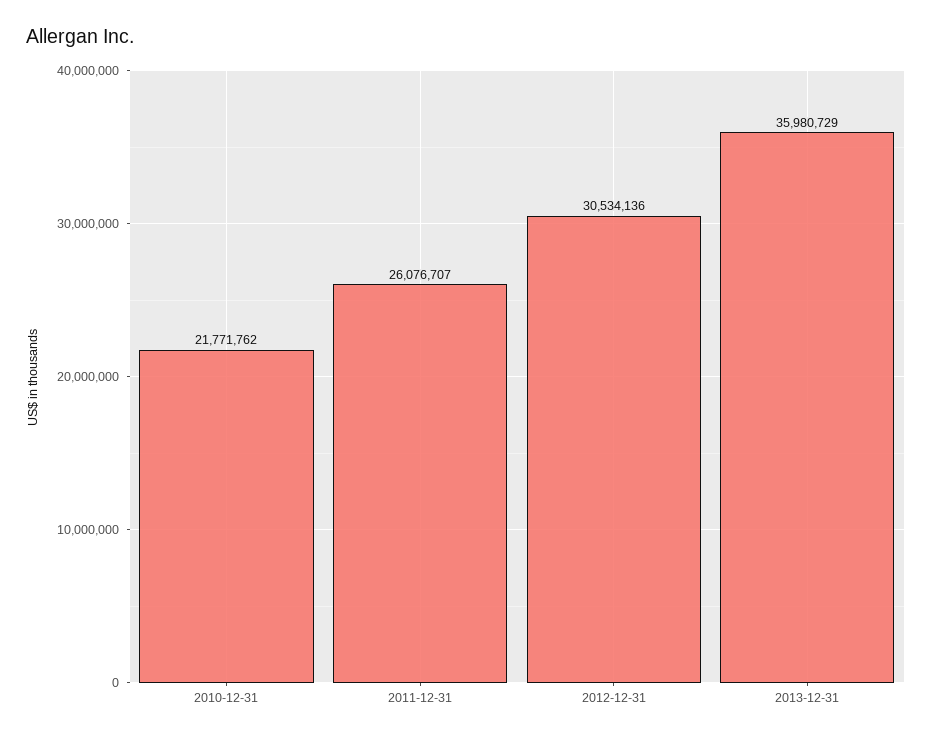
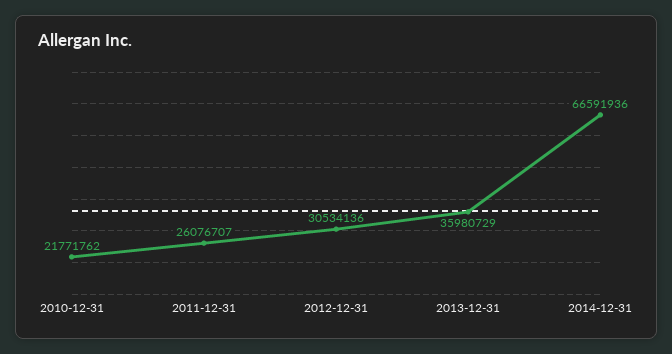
2014-12-31: none -> 66591936

